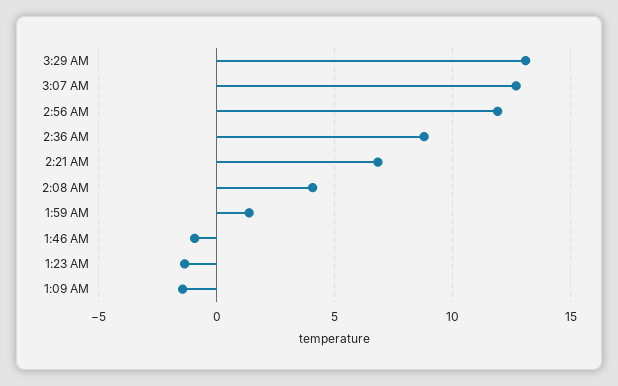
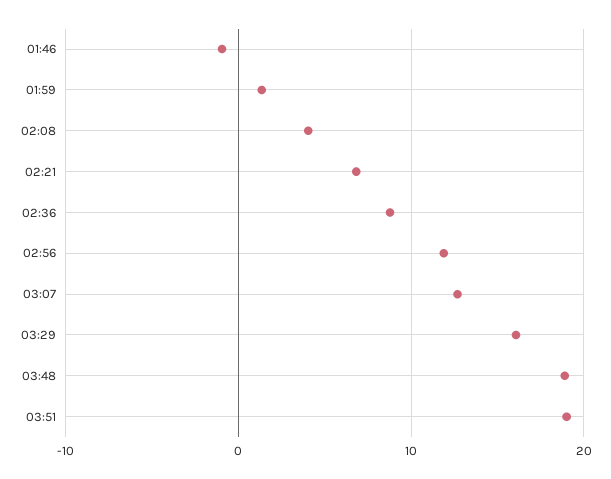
3:29 AM: 13 -> 16
1:23 AM: -1.5 -> none
1:09 AM: -1.5 -> none
03:48: none -> 19
03:51: none -> 19

